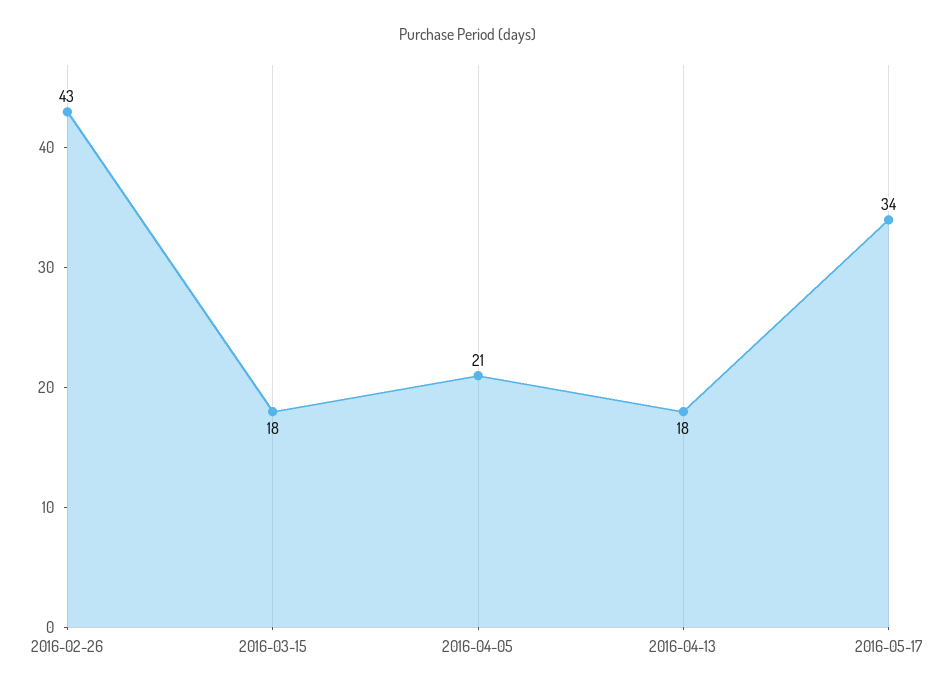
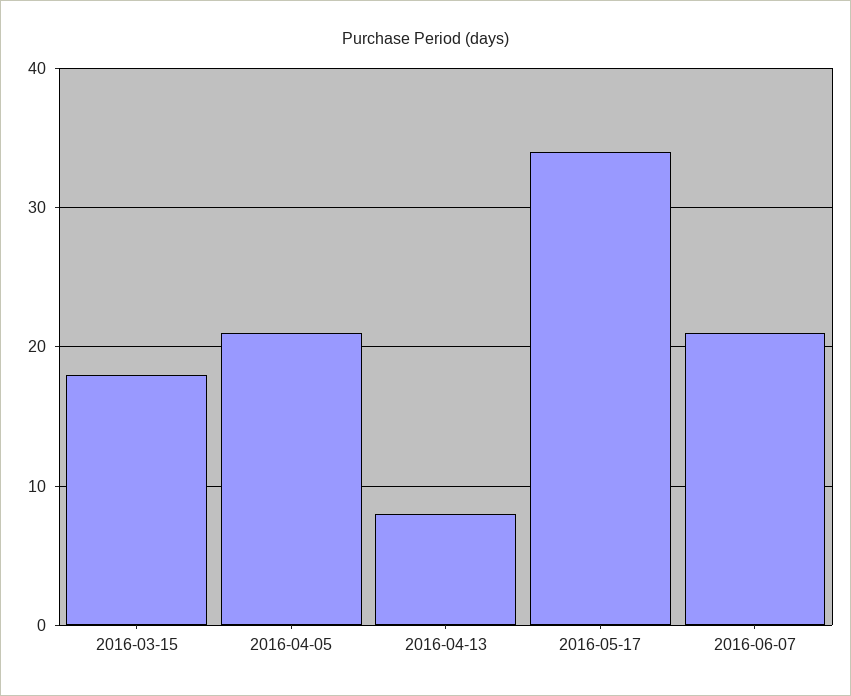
2016-02-26: 43 -> none
2016-04-13: 18 -> 8
2016-06-07: none -> 21

